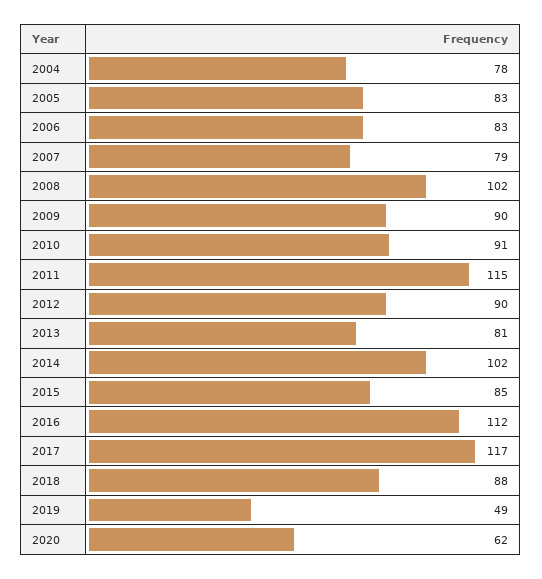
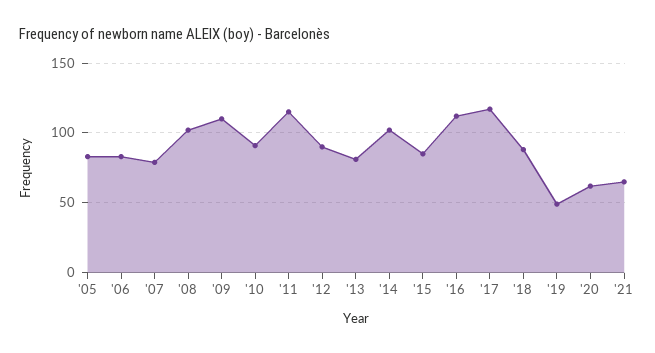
2004: 78 -> none
2009: 90 -> 110
'21: none -> 65

